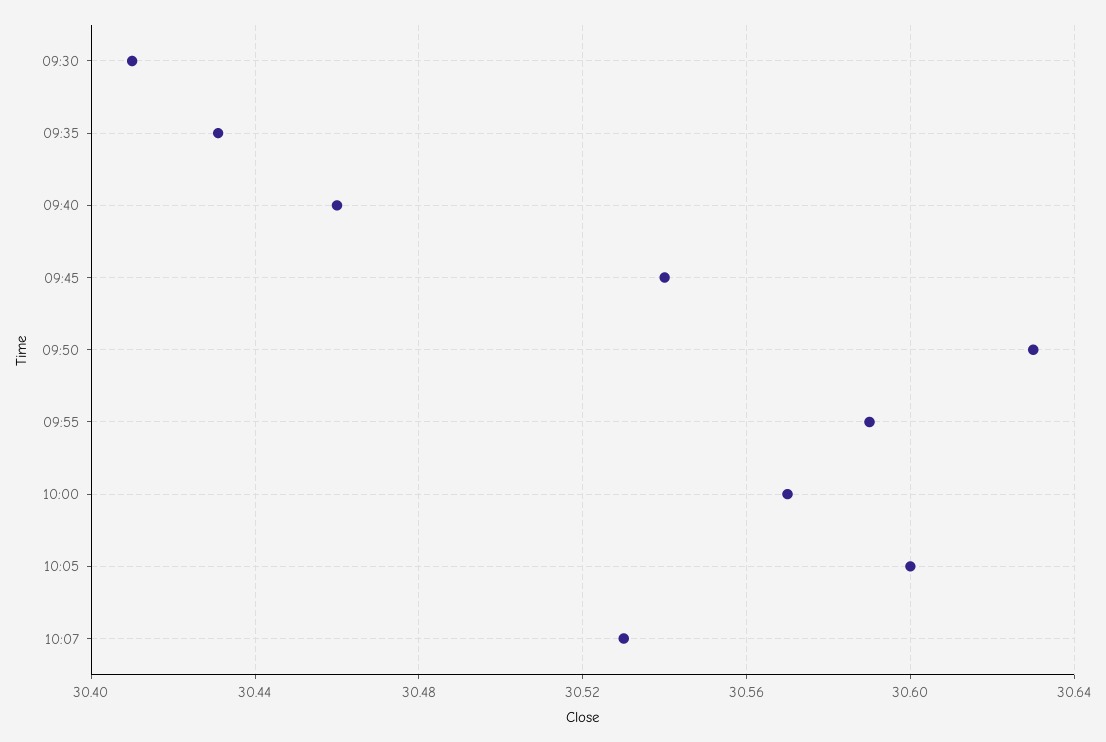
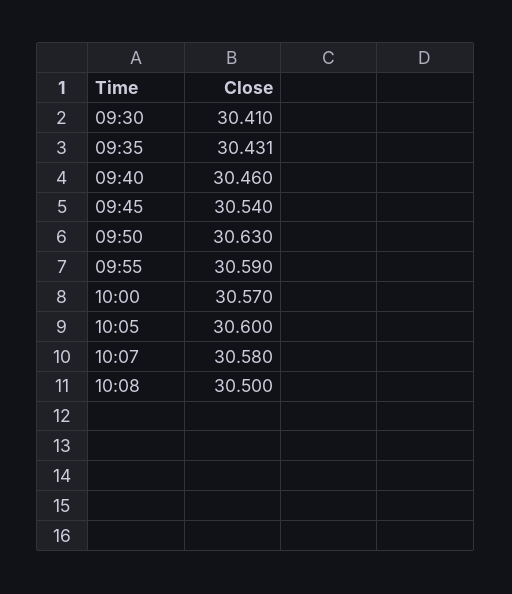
10:07: 30.53 -> 30.58
10:08: none -> 30.5

